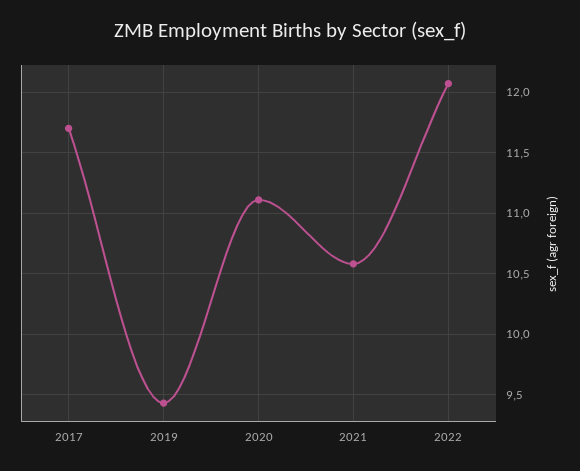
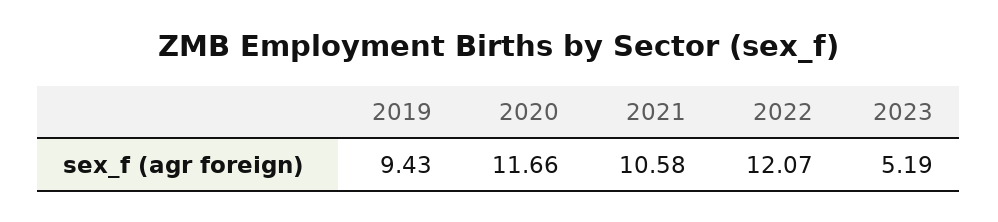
2017: 11.7 -> none
2020: 11.1 -> 11.66
2023: none -> 5.19

